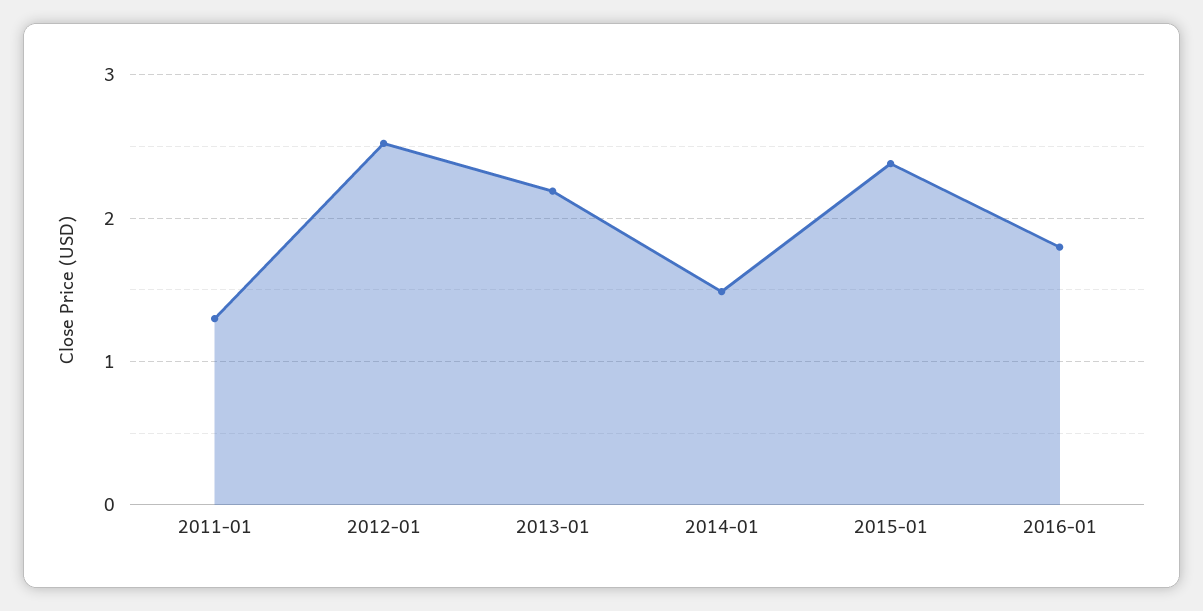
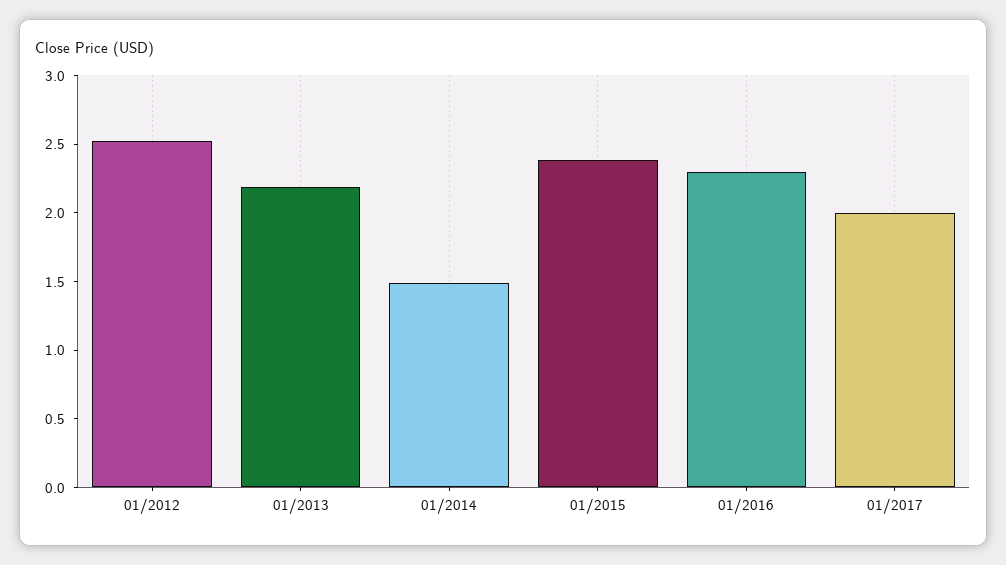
2011-01: 1.3 -> none
2016-01: 1.8 -> 2.3
01/2017: none -> 2

